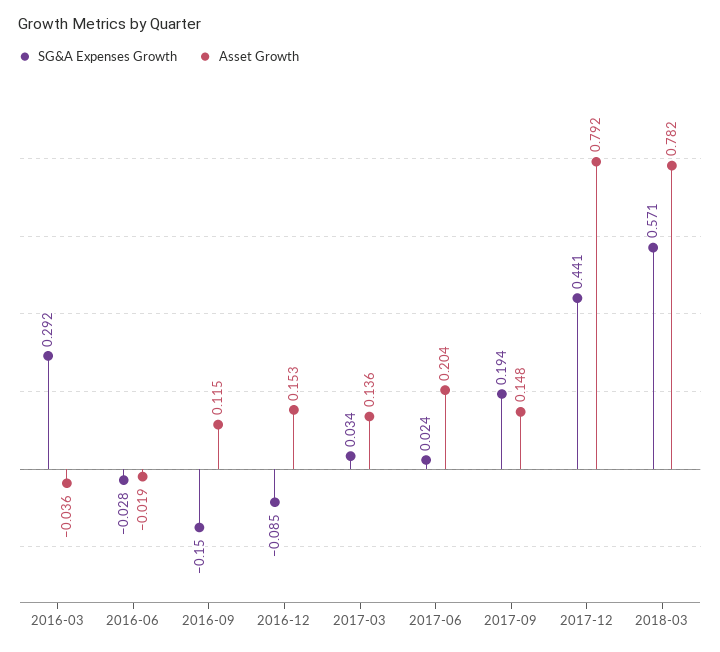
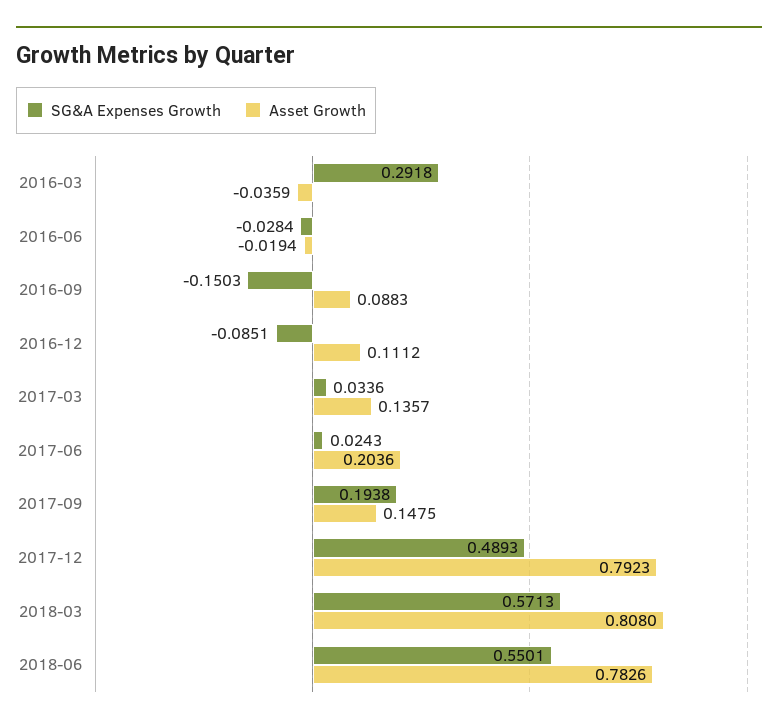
Asset Growth, 2016-09: 0.115 -> 0.0883
Asset Growth, 2016-12: 0.153 -> 0.1112
SG&A Expenses Growth, 2017-12: 0.441 -> 0.4893
Asset Growth, 2018-03: 0.782 -> 0.808
SG&A Expenses Growth, 2018-06: none -> 0.5501
Asset Growth, 2018-06: none -> 0.7826

